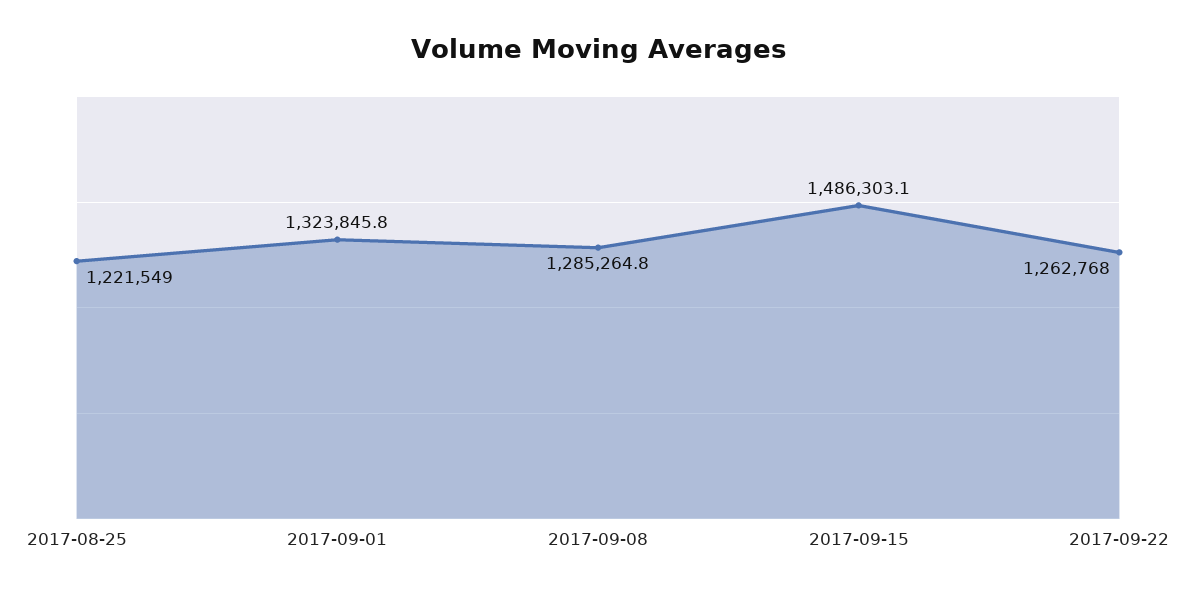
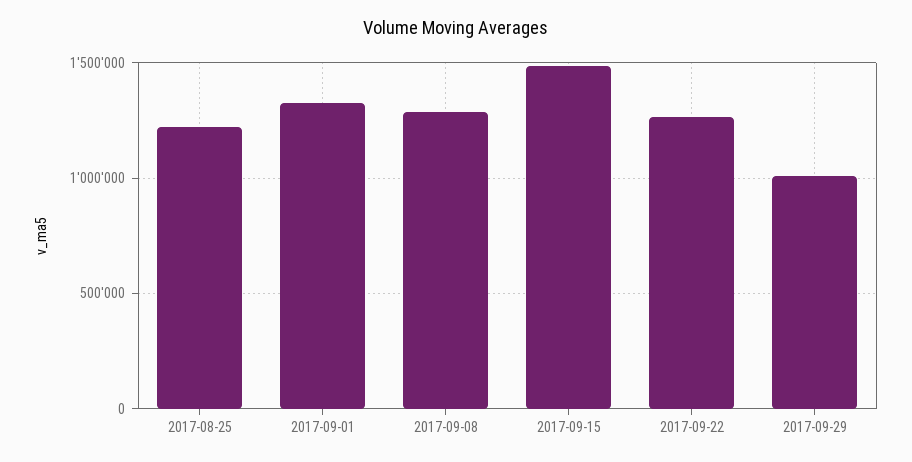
2017-09-29: none -> 1000000

